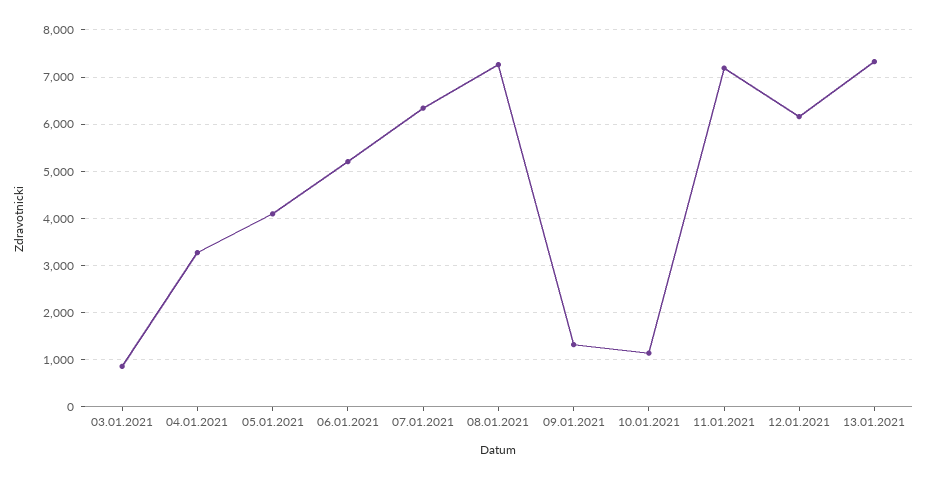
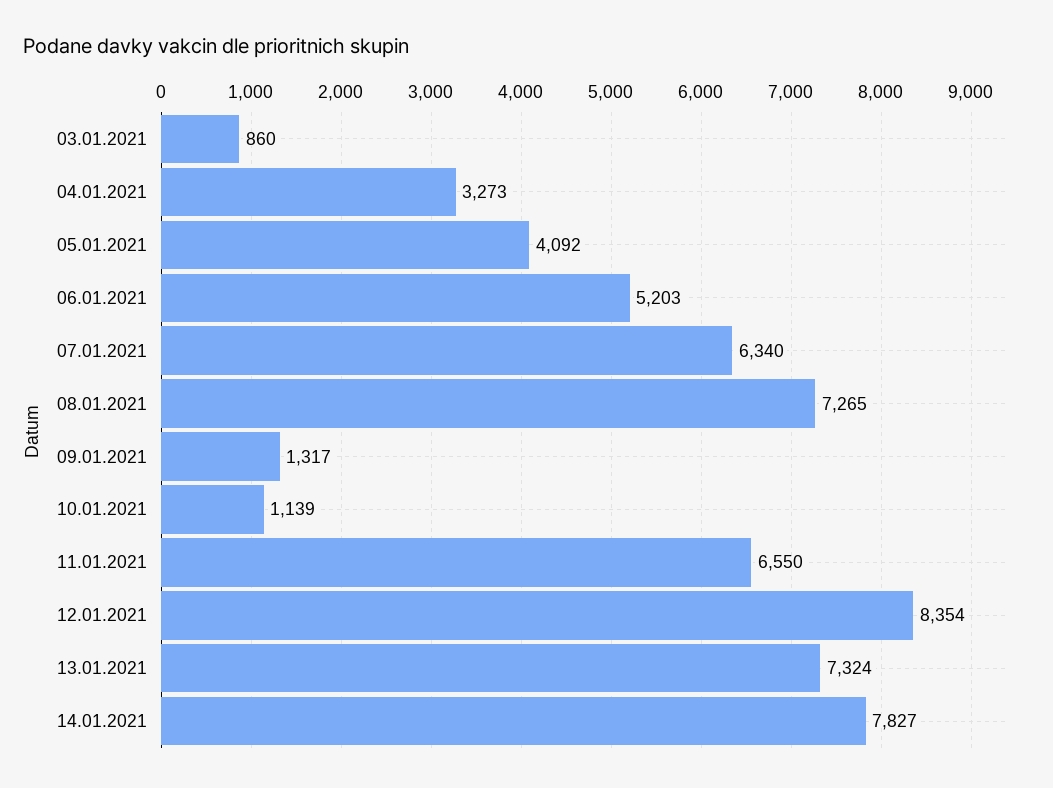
11.01.2021: 7200 -> 6550
12.01.2021: 6200 -> 8354
14.01.2021: none -> 7827

